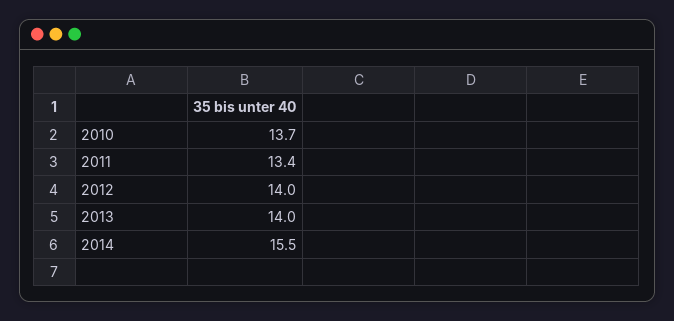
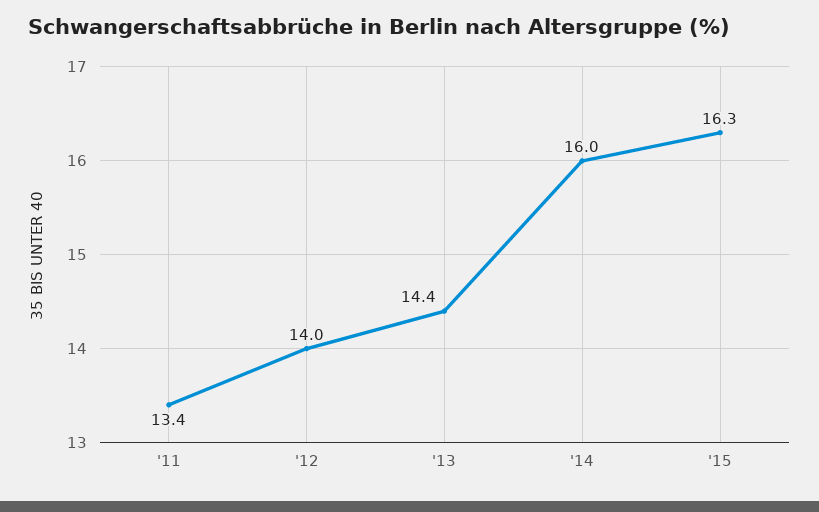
2010: 13.7 -> none
2013: 14 -> 14.4
2014: 15.5 -> 16
'15: none -> 16.3

